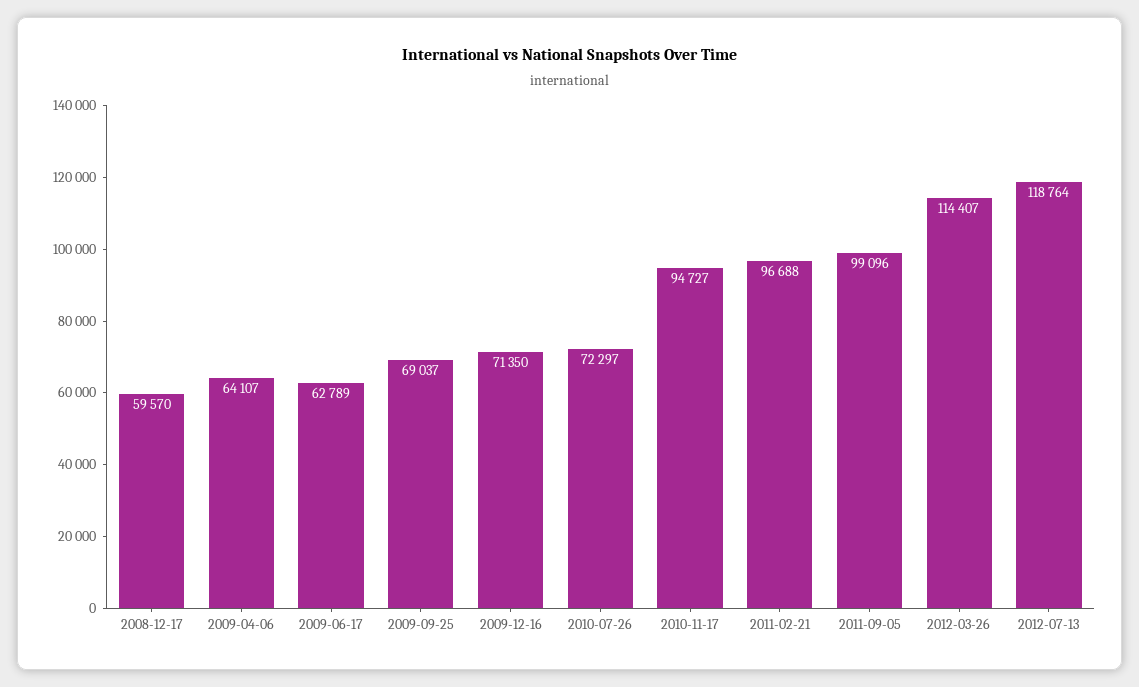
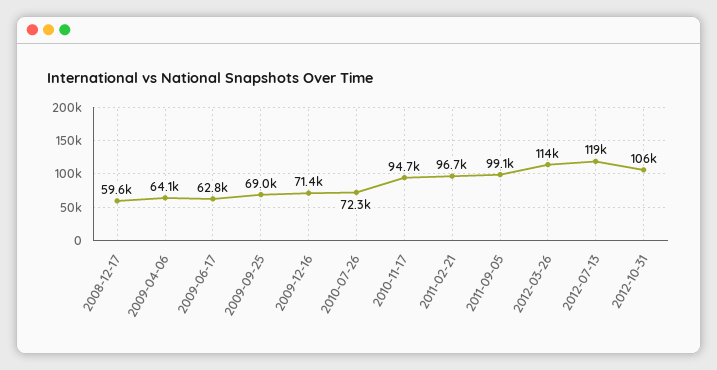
2012-10-31: none -> 106000

